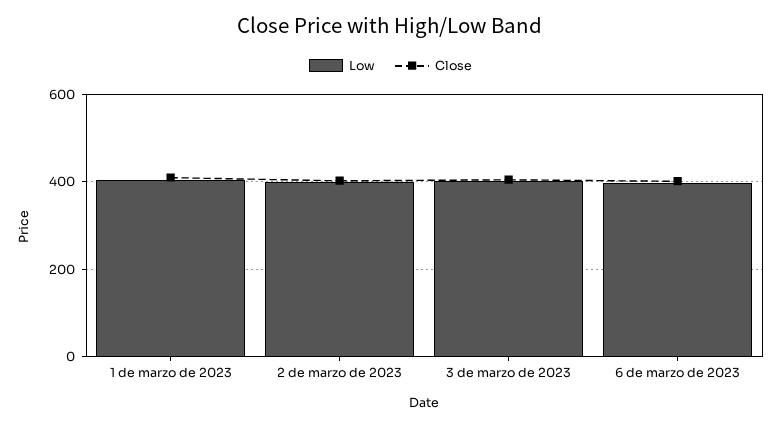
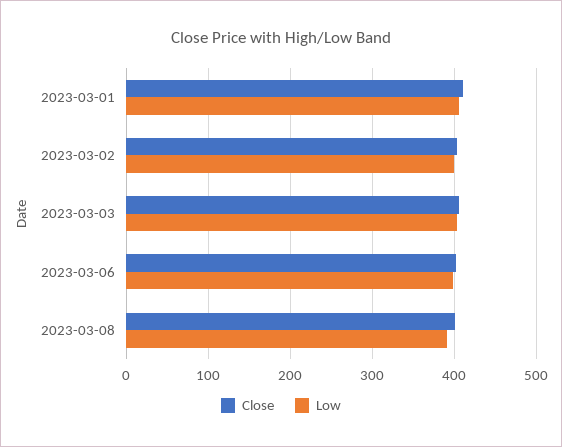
Close, 2023-03-08: none -> 400
Low, 2023-03-08: none -> 390

